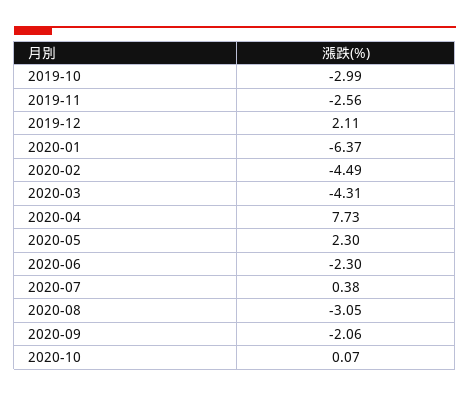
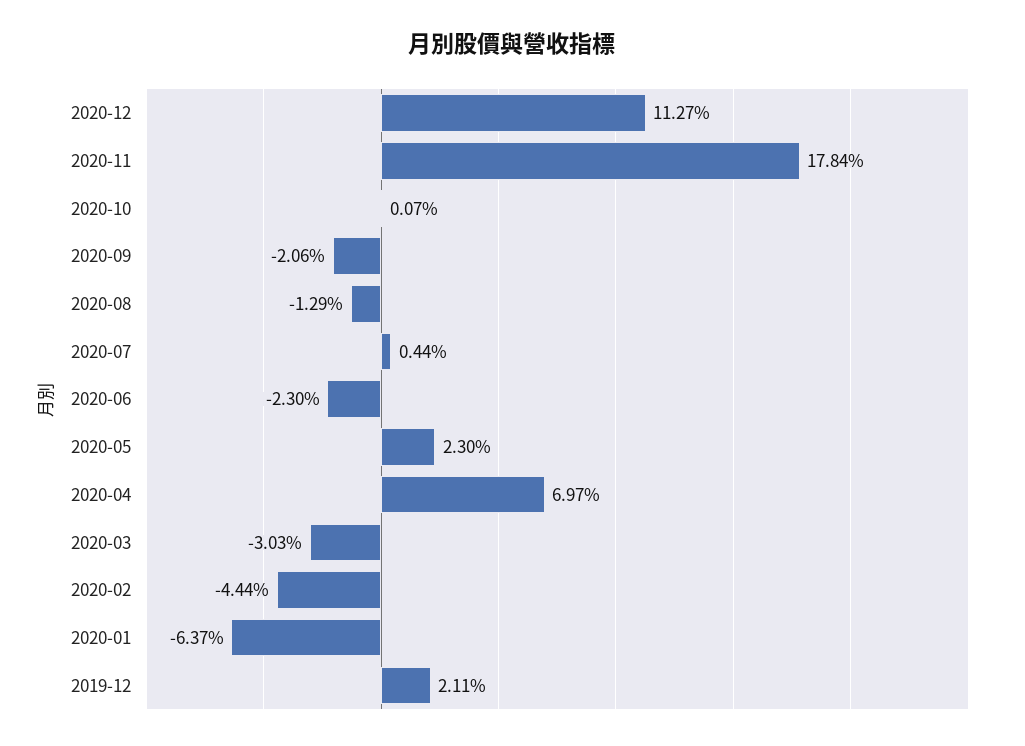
2019-10: -2.99 -> none
2019-11: -2.56 -> none
2020-02: -4.49 -> -4.44
2020-03: -4.31 -> -3.03
2020-04: 7.73 -> 6.97
2020-07: 0.38 -> 0.44
2020-08: -3.05 -> -1.29
2020-12: none -> 11.27
2020-11: none -> 17.84

